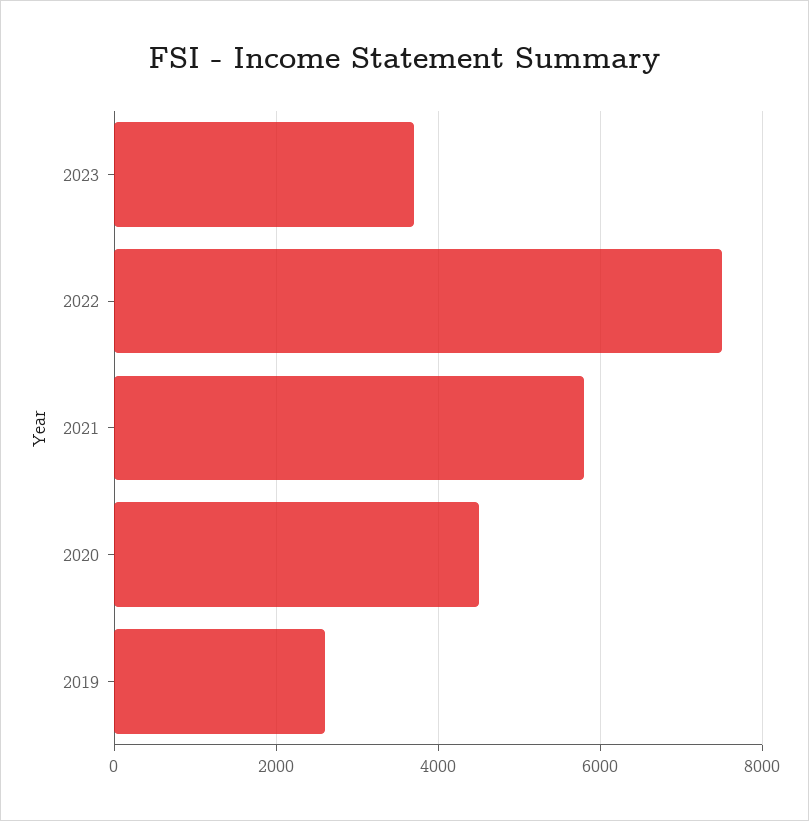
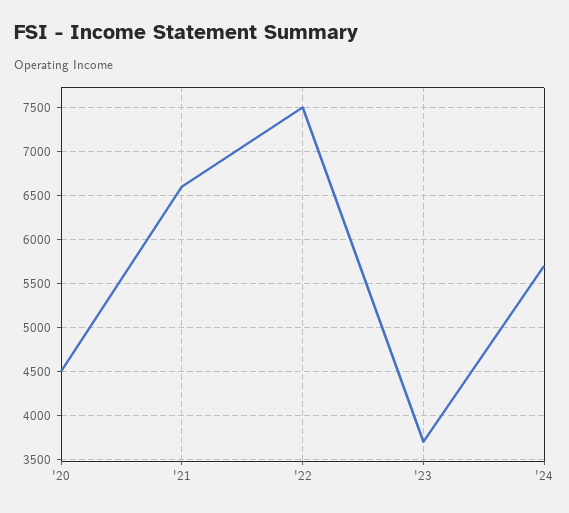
2021: 5800 -> 6600
2019: 2600 -> none
'24: none -> 5700

